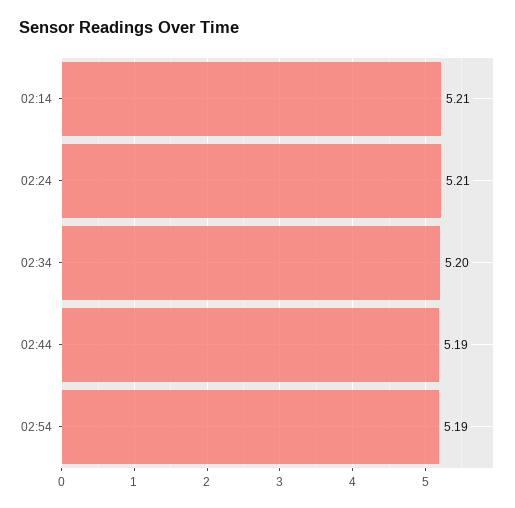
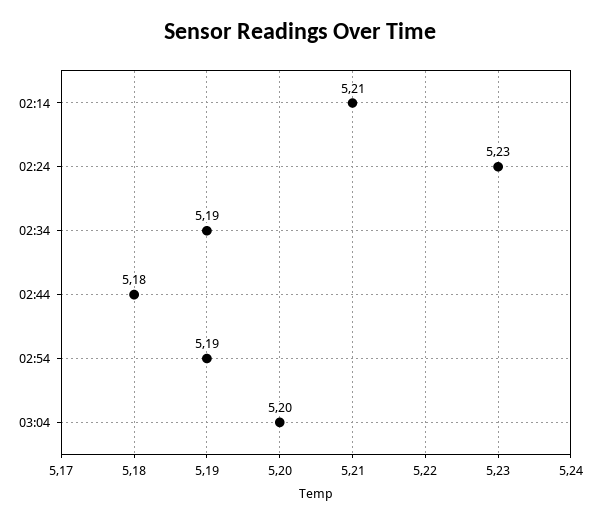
02:24: 5.21 -> 5.23
02:34: 5.2 -> 5.19
02:44: 5.19 -> 5.18
03:04: none -> 5.2

